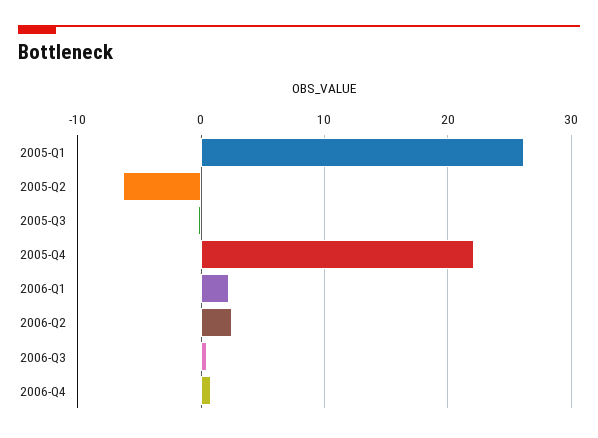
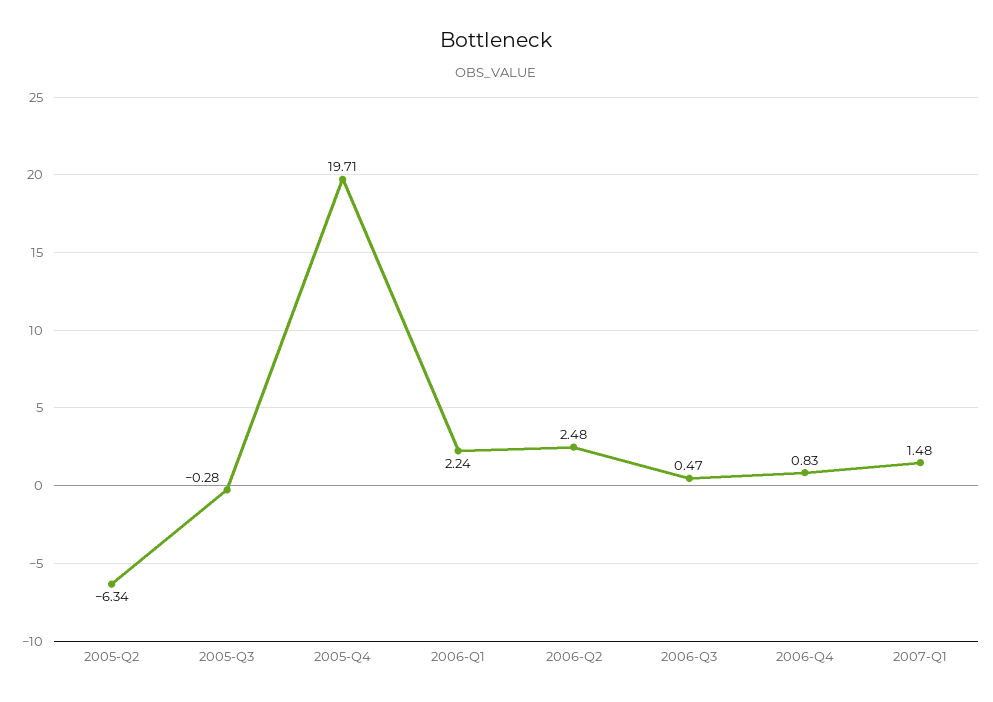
2005-Q1: 26 -> none
2005-Q4: 22 -> 19.71
2007-Q1: none -> 1.48

